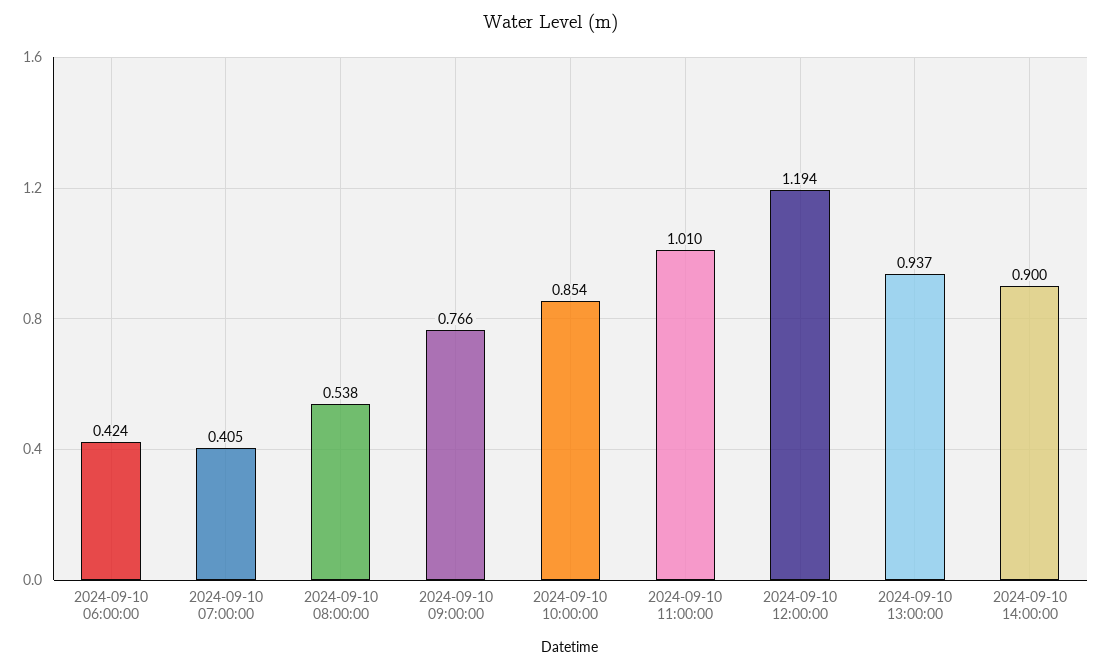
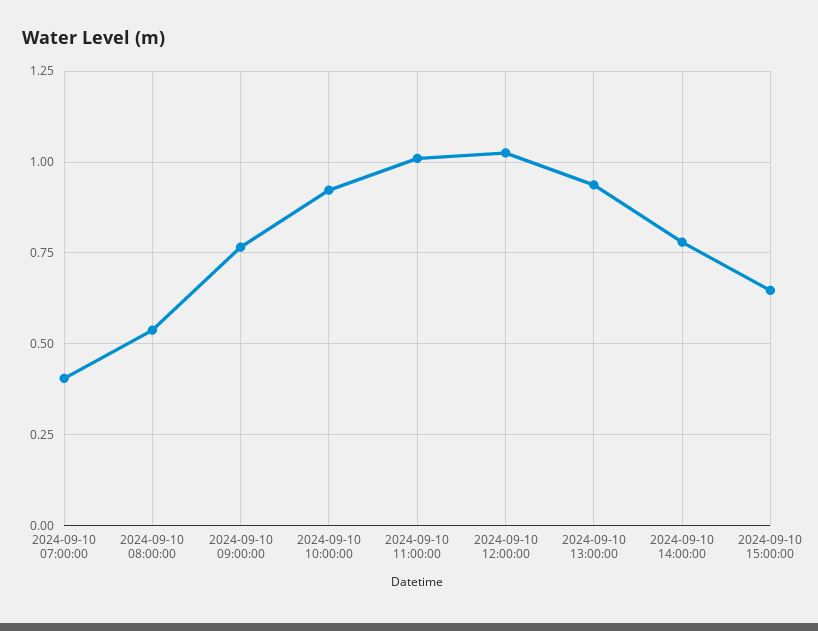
2024-09-10 06:00:00: 0.424 -> none
2024-09-10 10:00:00: 0.854 -> 0.925
2024-09-10 12:00:00: 1.194 -> 1.025
2024-09-10 14:00:00: 0.9 -> 0.775
2024-09-10 15:00:00: none -> 0.65

